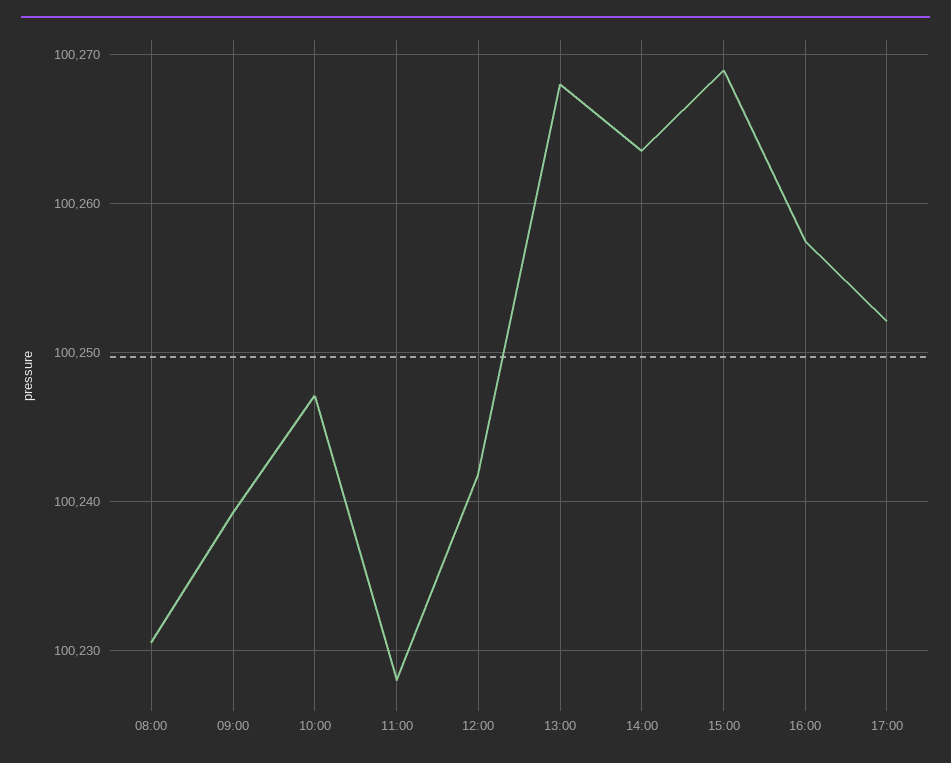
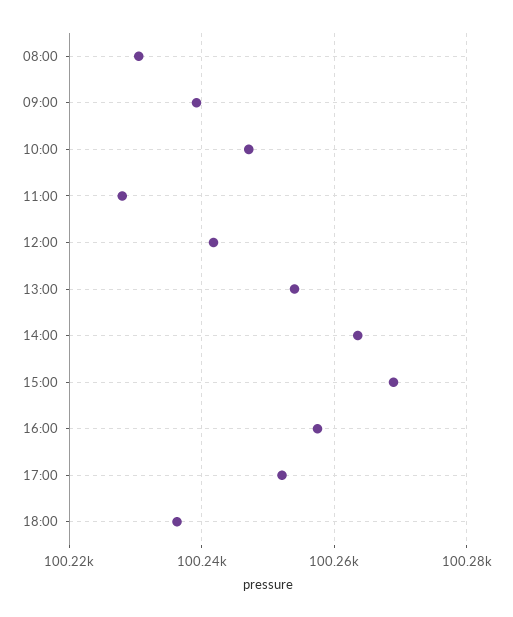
13:00: 100268 -> 100254
18:00: none -> 100236

